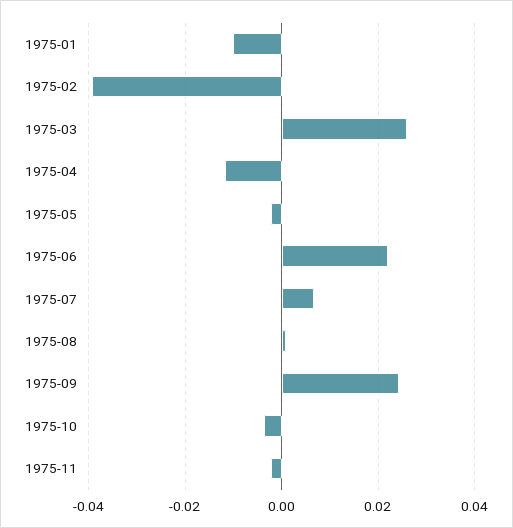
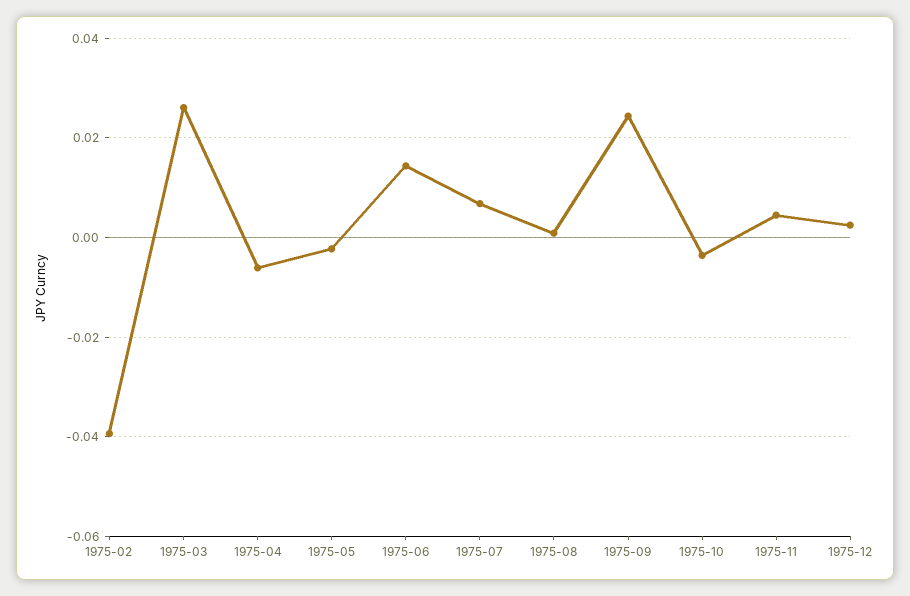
1975-01: -0.01 -> none
1975-04: -0.012 -> -0.006
1975-06: 0.022 -> 0.014
1975-11: -0.002 -> 0.004
1975-12: none -> 0.002

